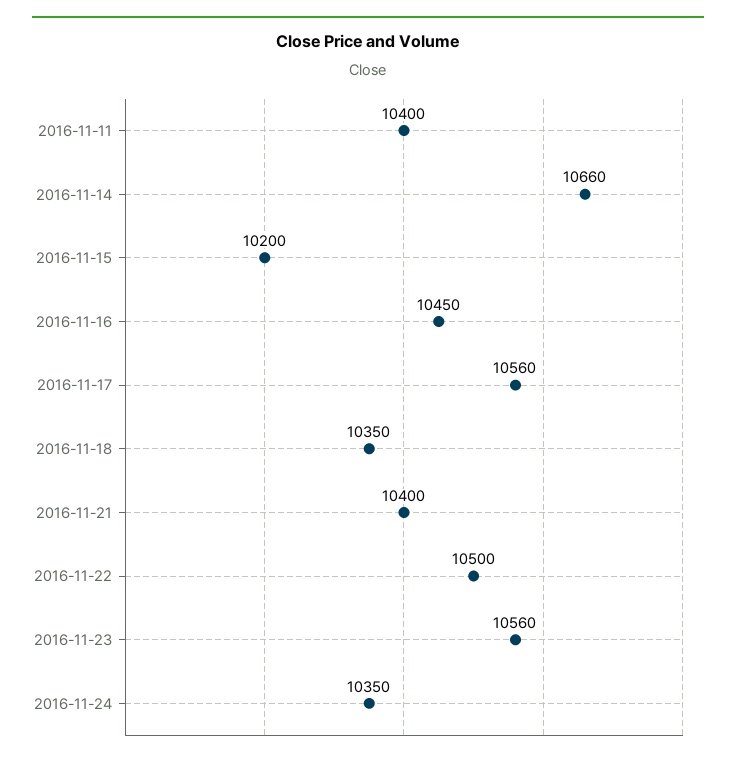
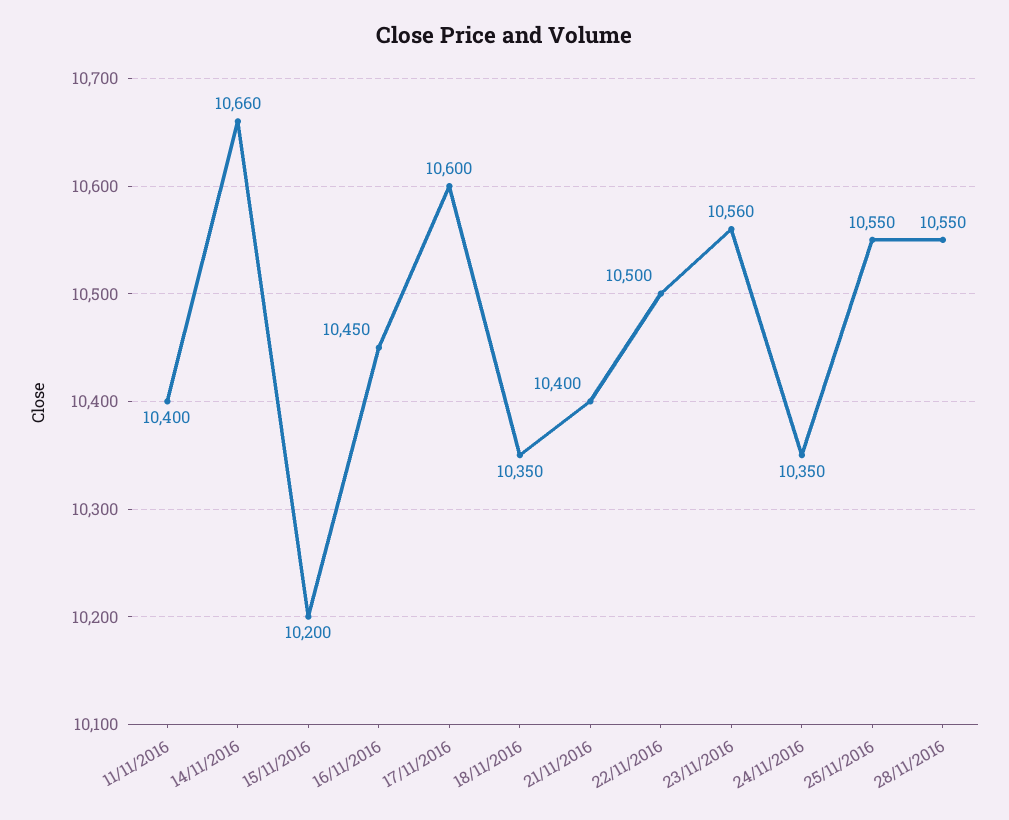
2016-11-17: 10560 -> 10600
25/11/2016: none -> 10550
28/11/2016: none -> 10550

